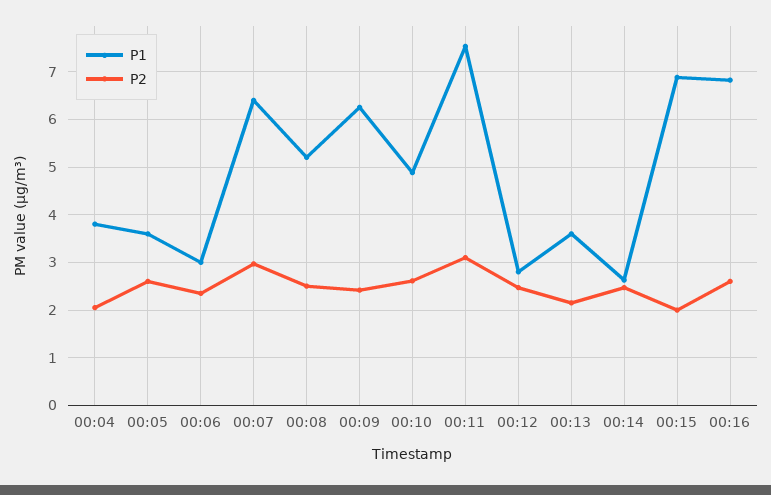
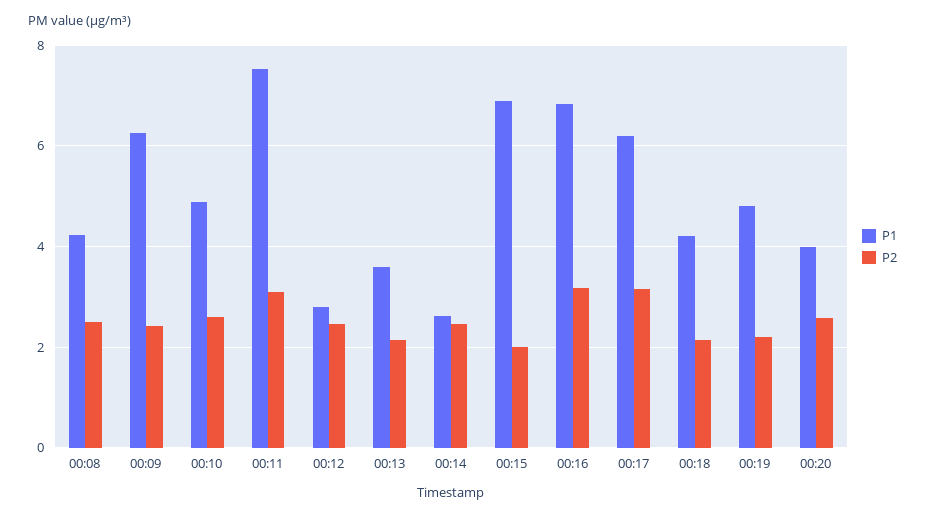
P1, 00:04: 3.8 -> none
P2, 00:04: 2 -> none
P1, 00:05: 3.6 -> none
P2, 00:05: 2.6 -> none
P1, 00:06: 3 -> none
P2, 00:06: 2.4 -> none
P1, 00:07: 6.4 -> none
P2, 00:07: 3 -> none
P1, 00:08: 5.2 -> 4.2
P2, 00:16: 2.6 -> 3.2
P1, 00:17: none -> 6.2
P2, 00:17: none -> 3.2
P1, 00:18: none -> 4.2
P2, 00:18: none -> 2.2
P1, 00:19: none -> 4.8
P2, 00:19: none -> 2.2
P1, 00:20: none -> 4
P2, 00:20: none -> 2.6

